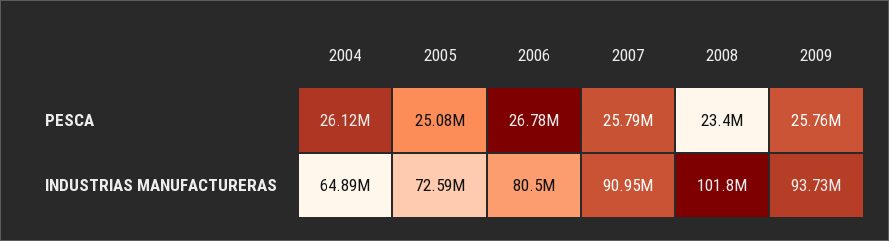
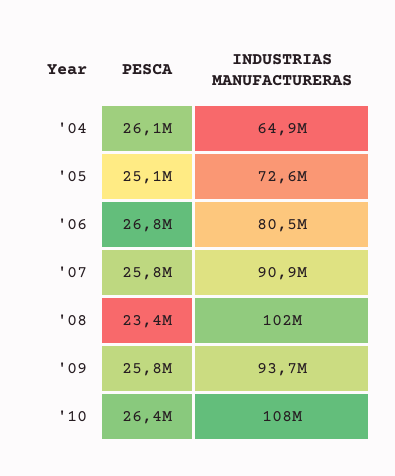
'10, PESCA: none -> 26400000
'10, INDUSTRIAS MANUFACTURERAS: none -> 108000000

